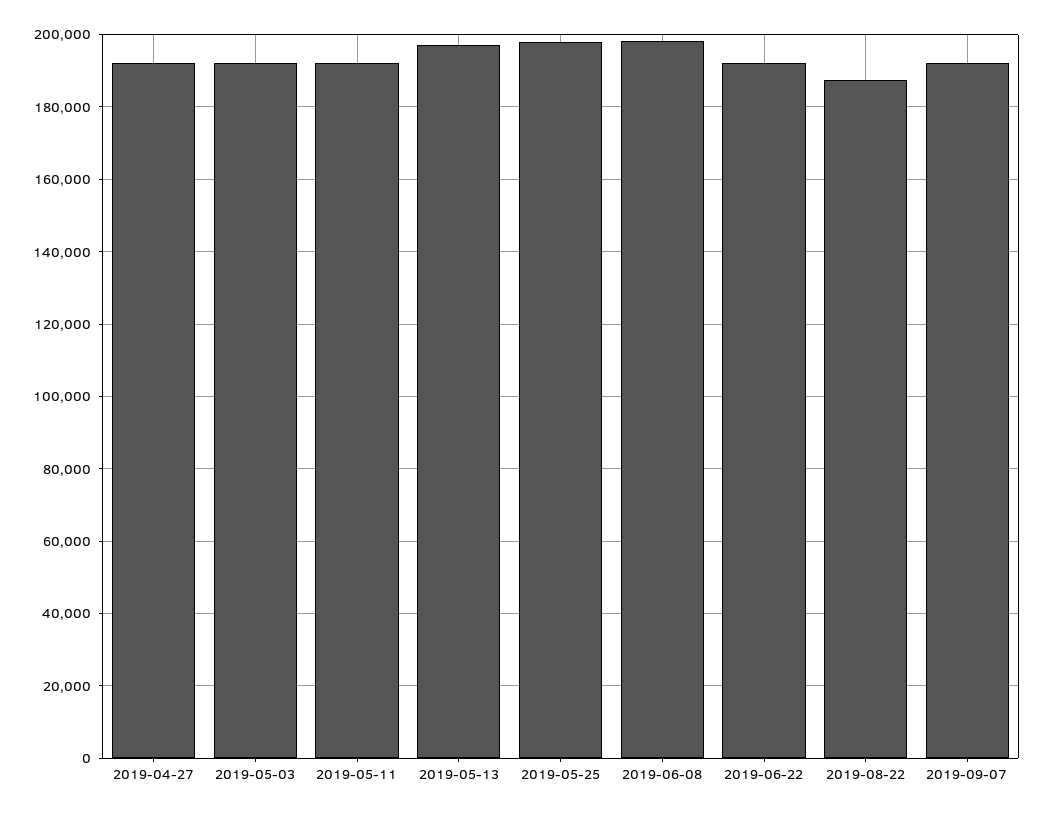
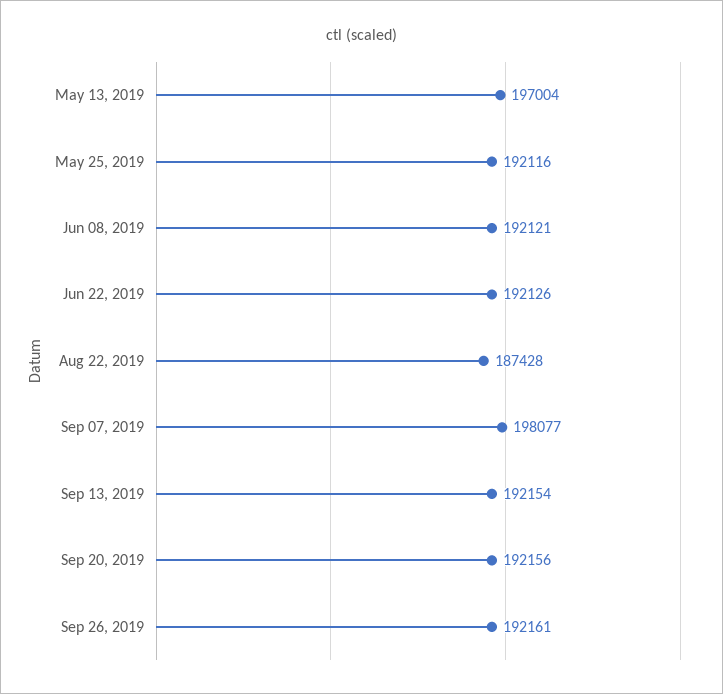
2019-04-27: 192000 -> none
2019-05-03: 192000 -> none
2019-05-11: 192000 -> none
2019-05-25: 198000 -> 192116
2019-06-08: 198000 -> 192121
2019-09-07: 192000 -> 198077
Sep 13, 2019: none -> 192154
Sep 20, 2019: none -> 192156
Sep 26, 2019: none -> 192161

